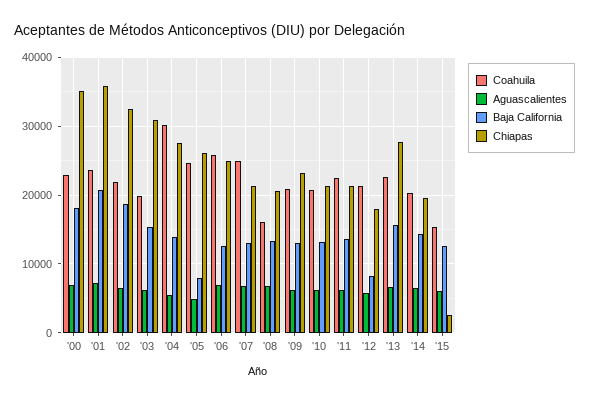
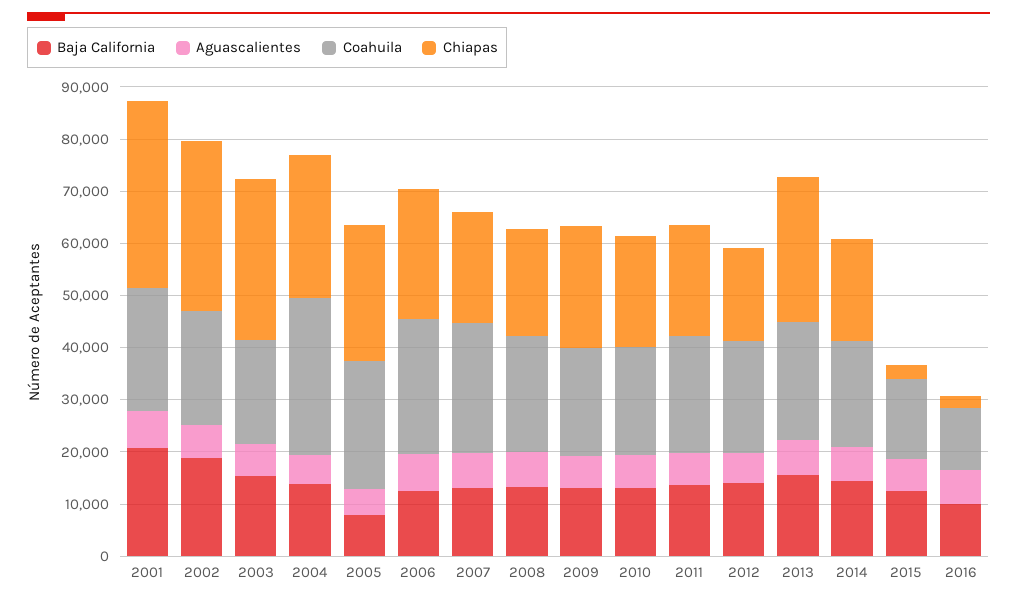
Coahuila, '00: 23000 -> none
Aguascalientes, '00: 7000 -> none
Baja California, '00: 18000 -> none
Chiapas, '00: 35000 -> none
Coahuila, '08: 16000 -> 22000
Baja California, '12: 8000 -> 14000
Baja California, 2016: none -> 10000
Aguascalientes, 2016: none -> 6000
Coahuila, 2016: none -> 12000
Chiapas, 2016: none -> 2000

